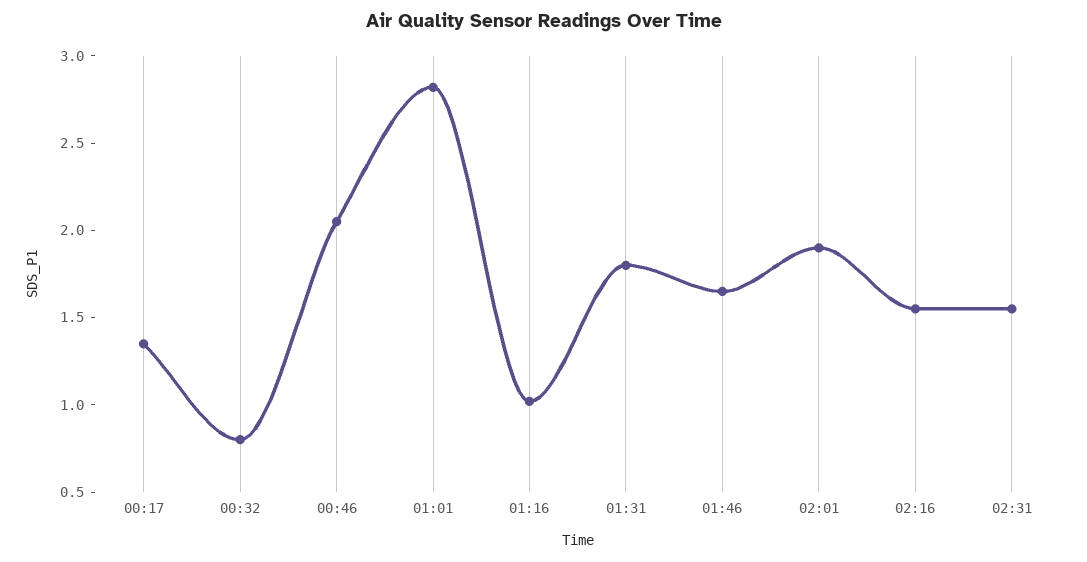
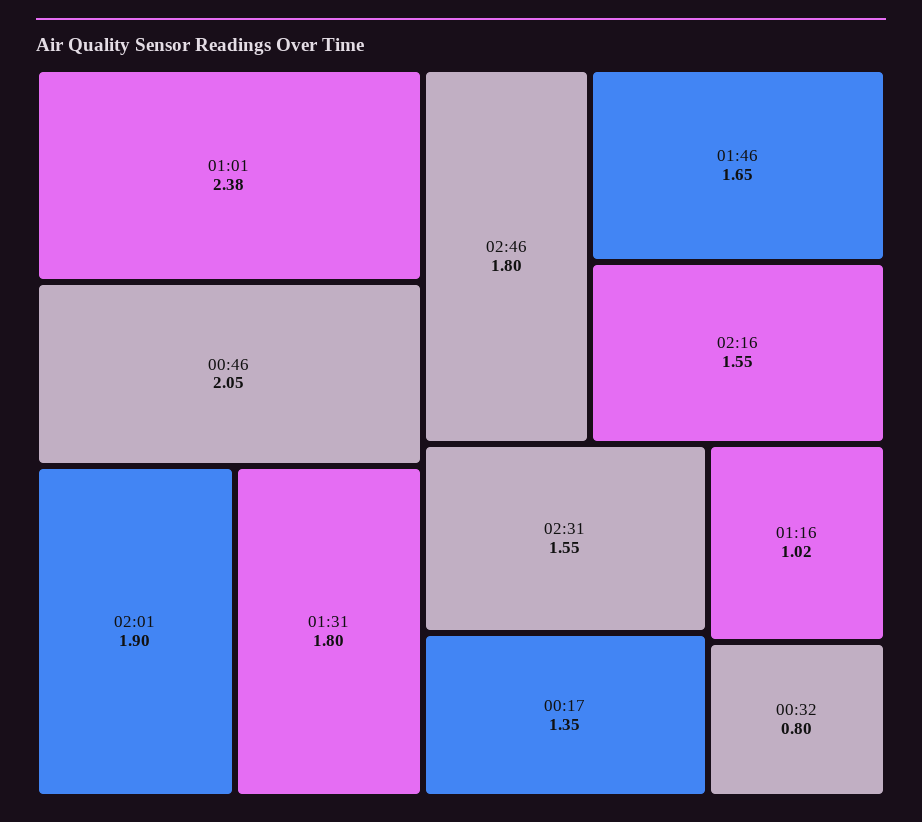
01:01: 2.8 -> 2.38
02:46: none -> 1.8

